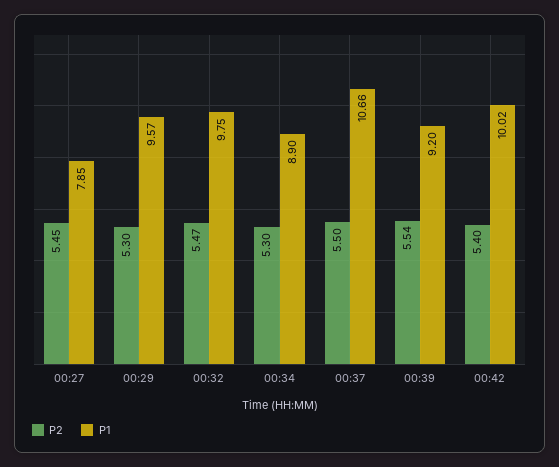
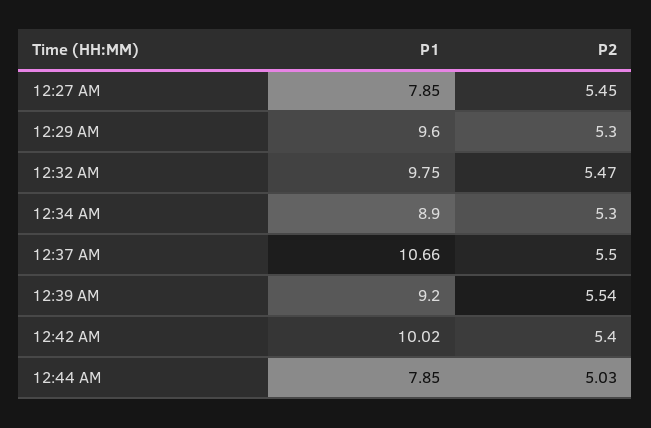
P1, 00:29: 9.57 -> 9.6
P1, 12:44 AM: none -> 7.85
P2, 12:44 AM: none -> 5.03

